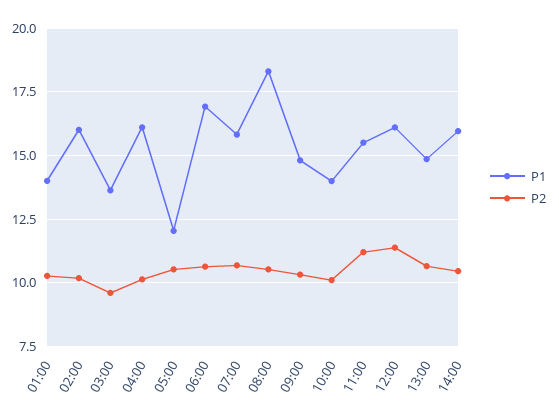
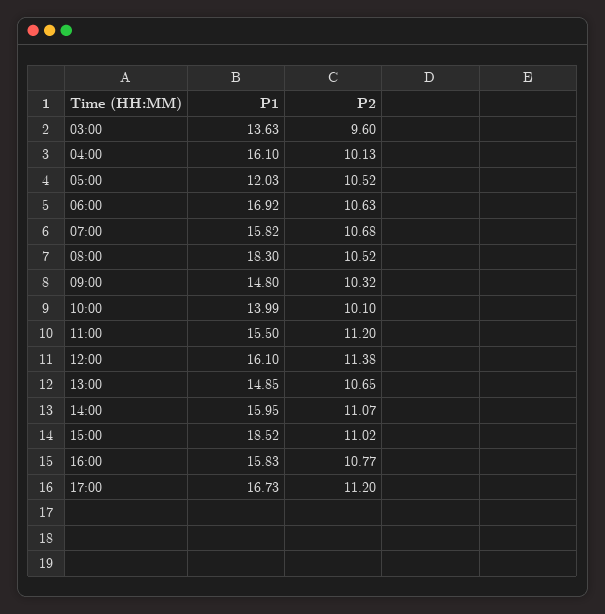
P1, 01:00: 14 -> none
P2, 01:00: 10.25 -> none
P1, 02:00: 16 -> none
P2, 02:00: 10.25 -> none
P2, 14:00: 10.5 -> 11.07
P1, 15:00: none -> 18.52
P2, 15:00: none -> 11.02
P1, 16:00: none -> 15.83
P2, 16:00: none -> 10.77
P1, 17:00: none -> 16.73
P2, 17:00: none -> 11.2

